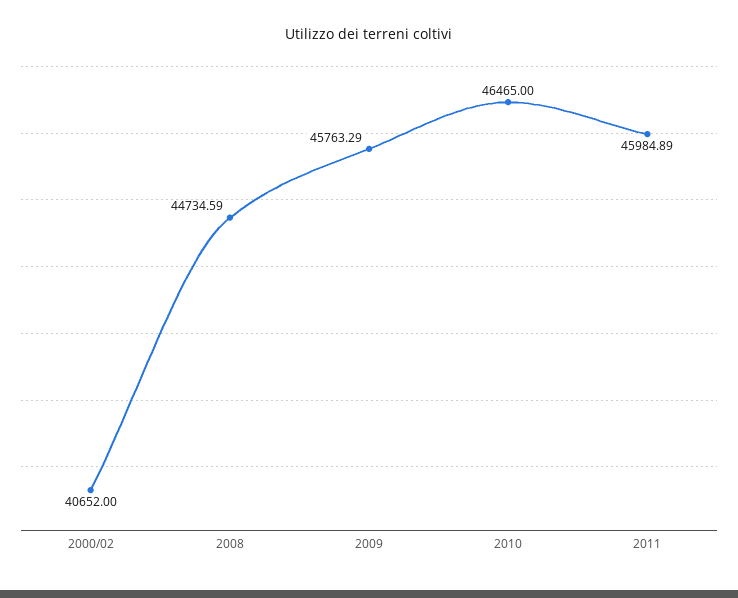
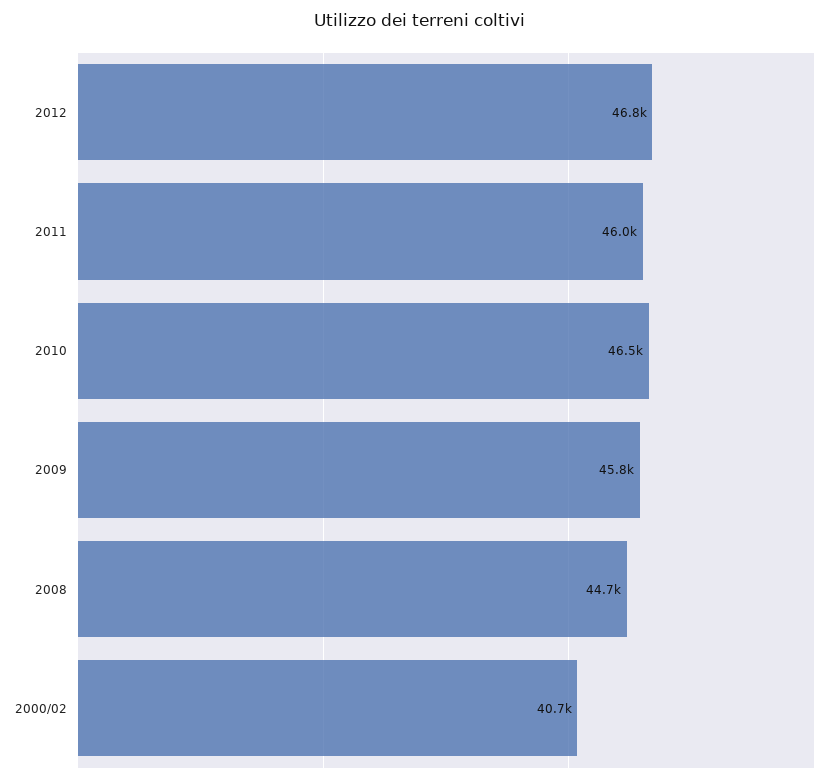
2012: none -> 46800

